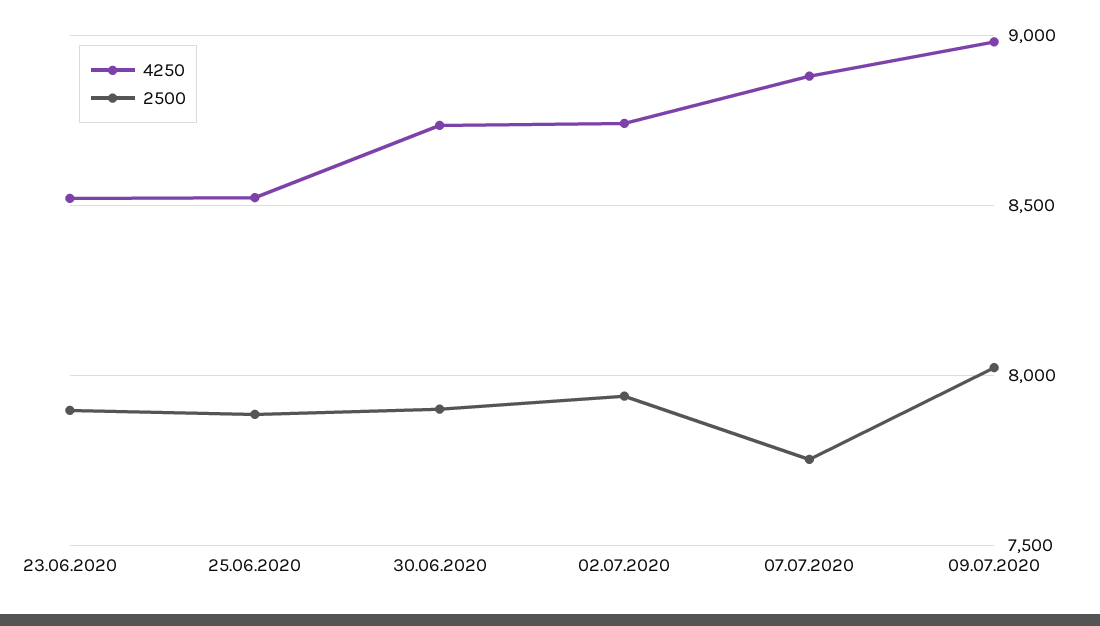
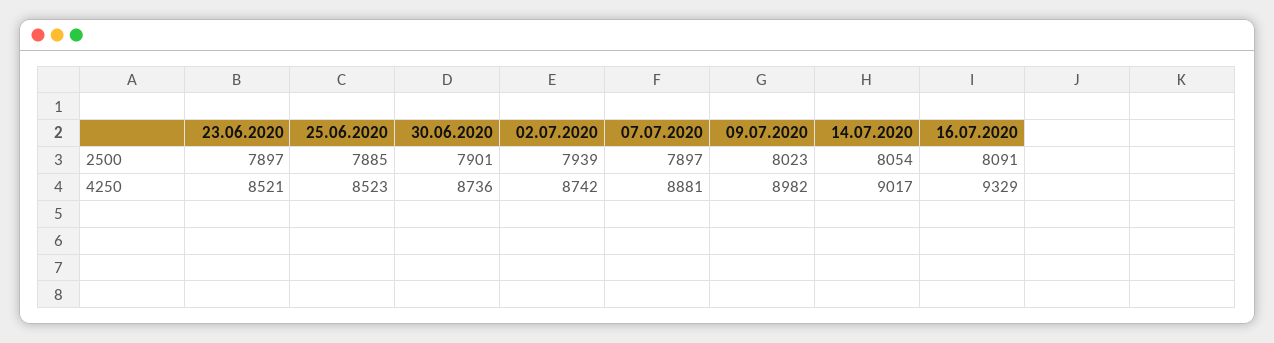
2500, 07.07.2020: 7750 -> 7897
2500, 14.07.2020: none -> 8054
2500, 16.07.2020: none -> 8091
4250, 14.07.2020: none -> 9017
4250, 16.07.2020: none -> 9329

